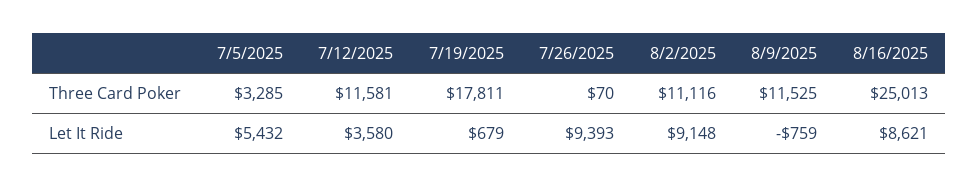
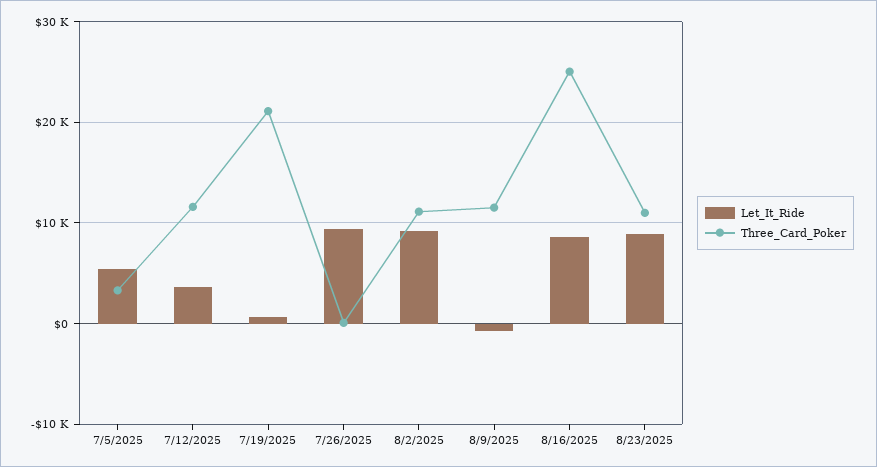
Three Card Poker, 7/19/2025: 17811 -> 21000
Let It Ride, 8/23/2025: none -> 9000
Three Card Poker, 8/23/2025: none -> 11000

